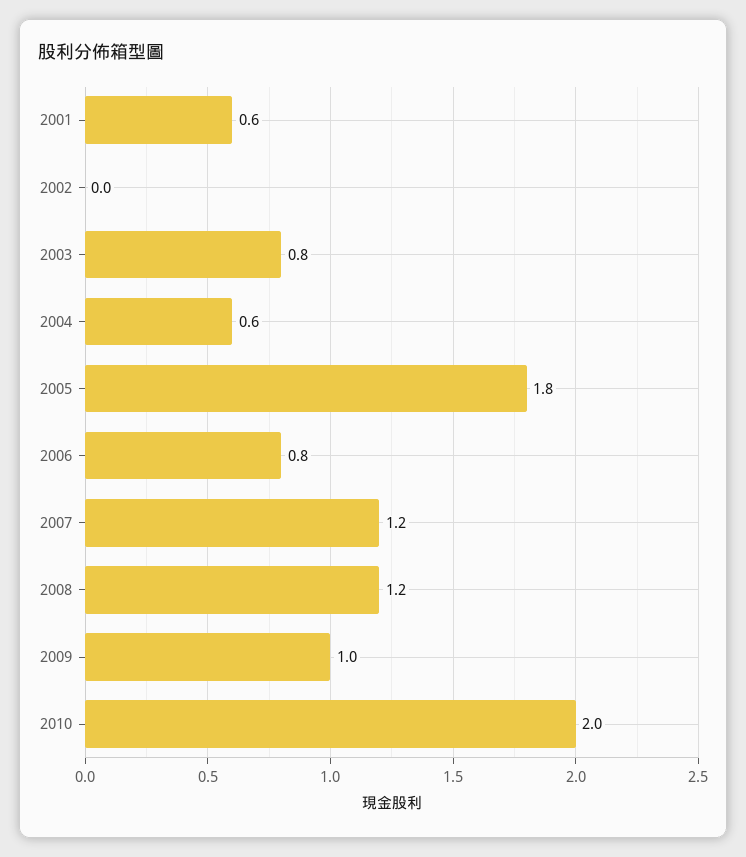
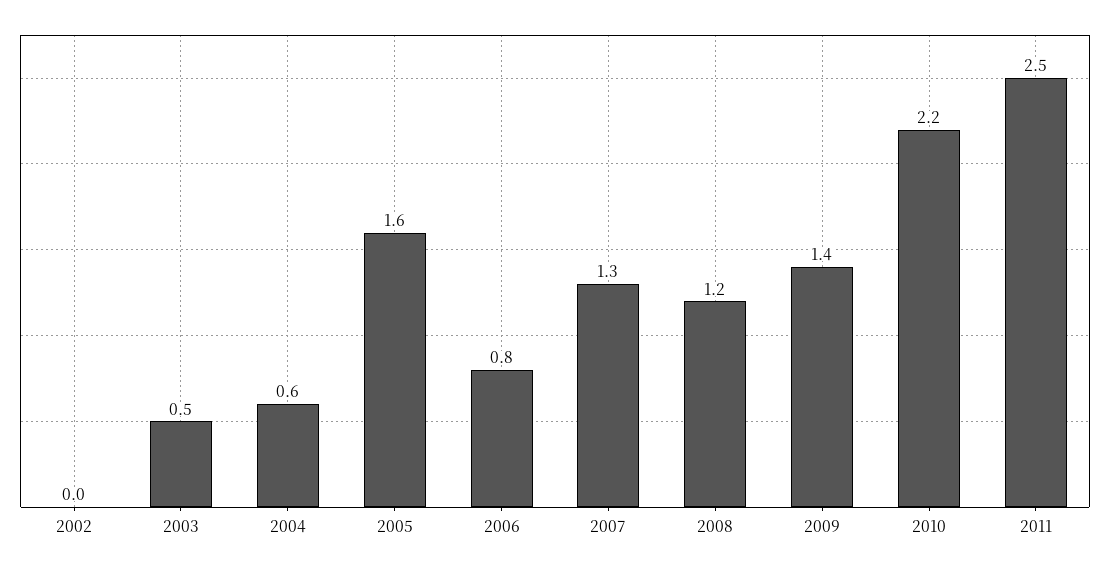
2001: 0.6 -> none
2003: 0.8 -> 0.5
2005: 1.8 -> 1.6
2007: 1.2 -> 1.3
2009: 1 -> 1.4
2010: 2 -> 2.2
2011: none -> 2.5

